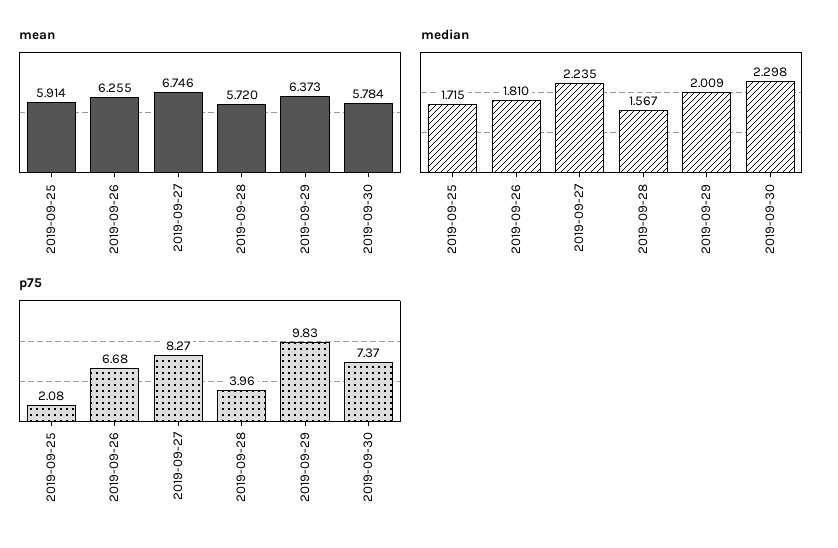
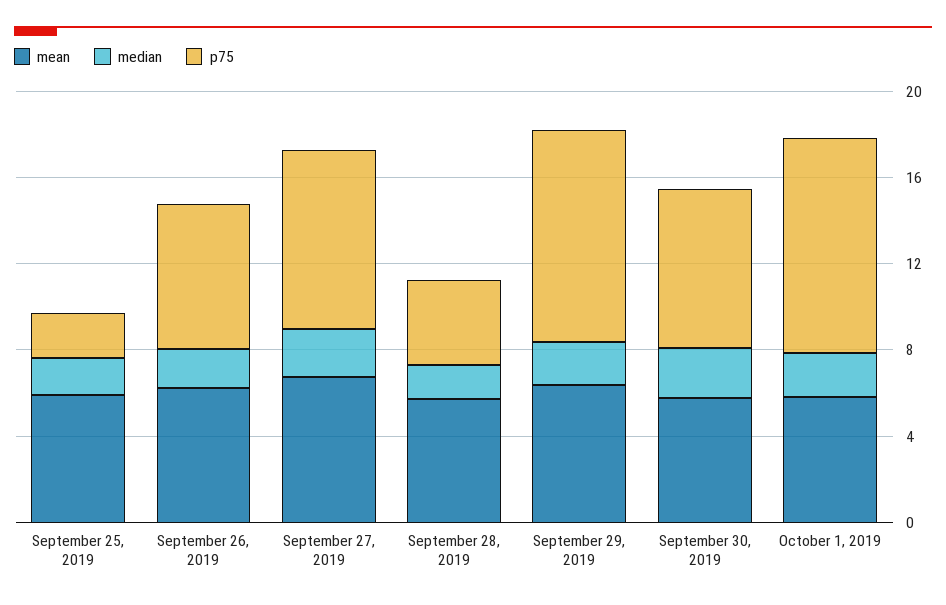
mean, October 1, 2019: none -> 6
median, October 1, 2019: none -> 2
p75, October 1, 2019: none -> 10

